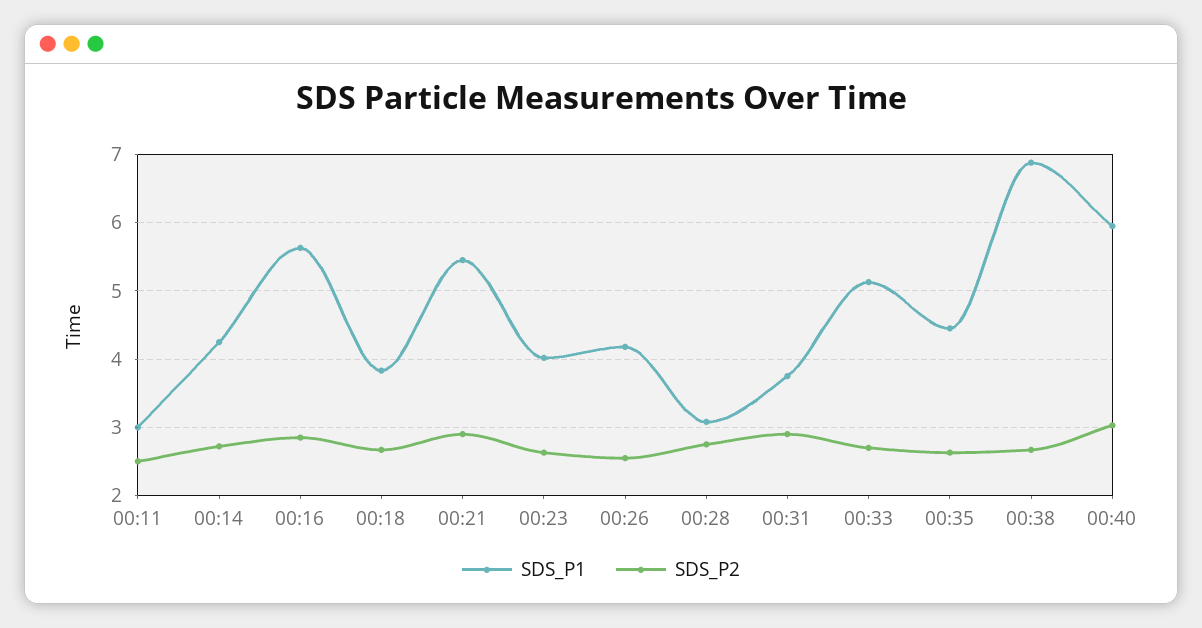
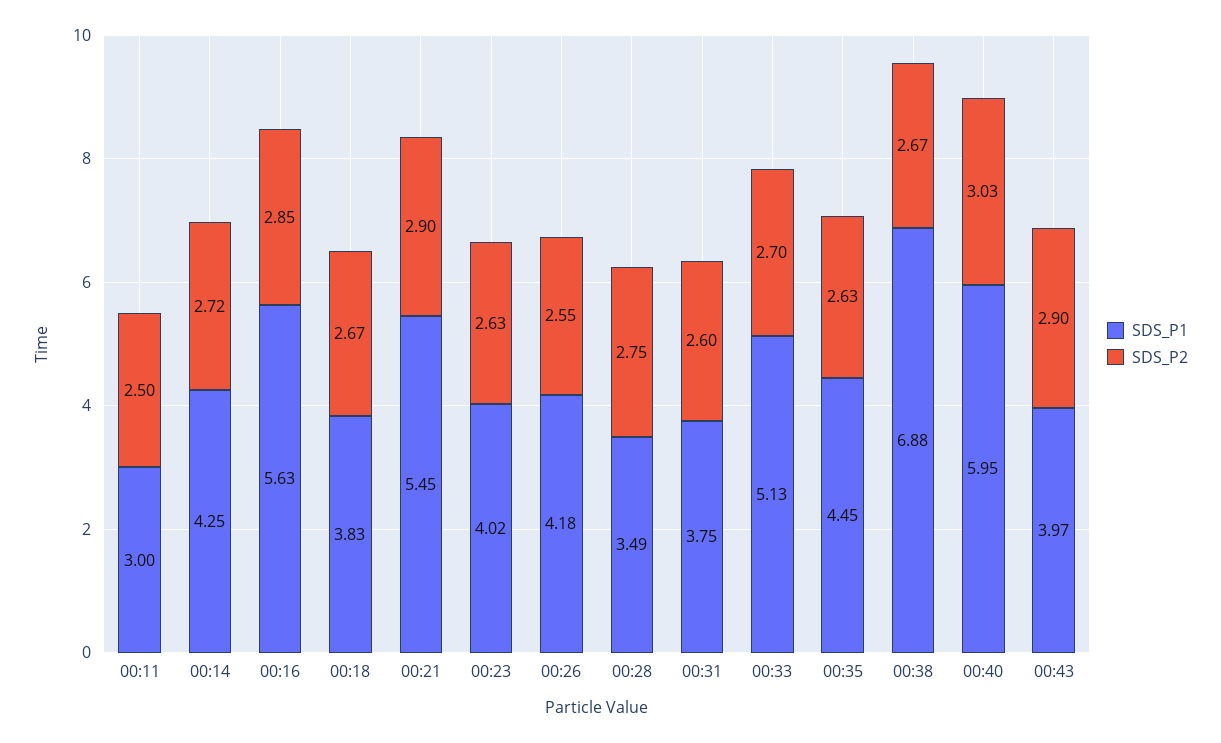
SDS_P1, 00:28: 3.1 -> 3.49
SDS_P2, 00:31: 2.9 -> 2.6
SDS_P1, 00:43: none -> 3.97
SDS_P2, 00:43: none -> 2.9

